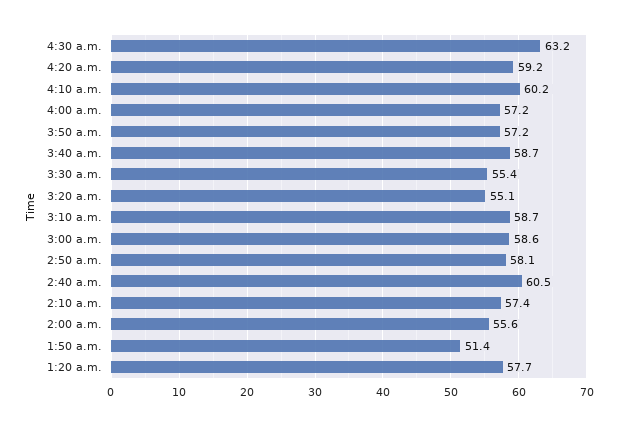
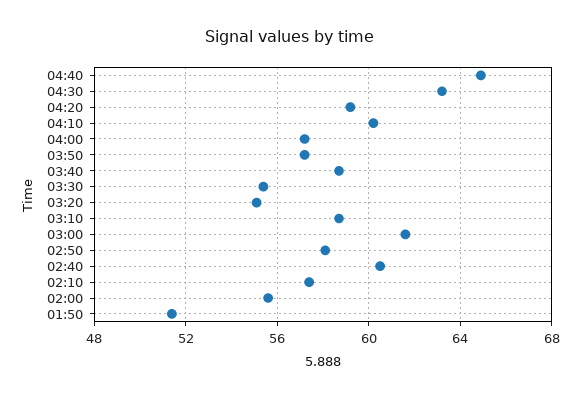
3:00 a.m.: 58.6 -> 61.5
1:20 a.m.: 57.7 -> none
04:40: none -> 65

